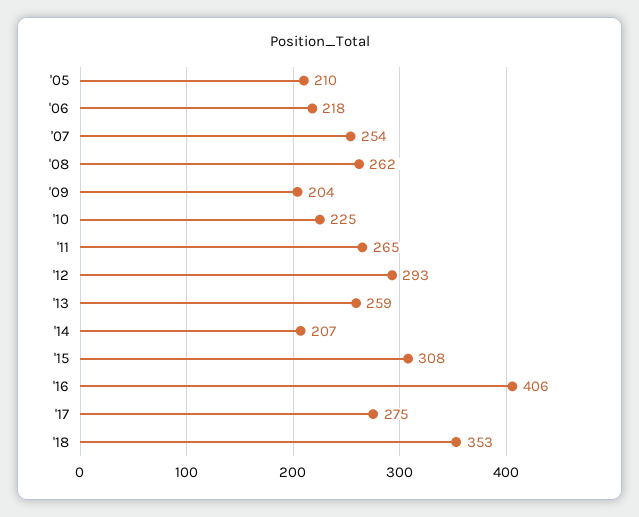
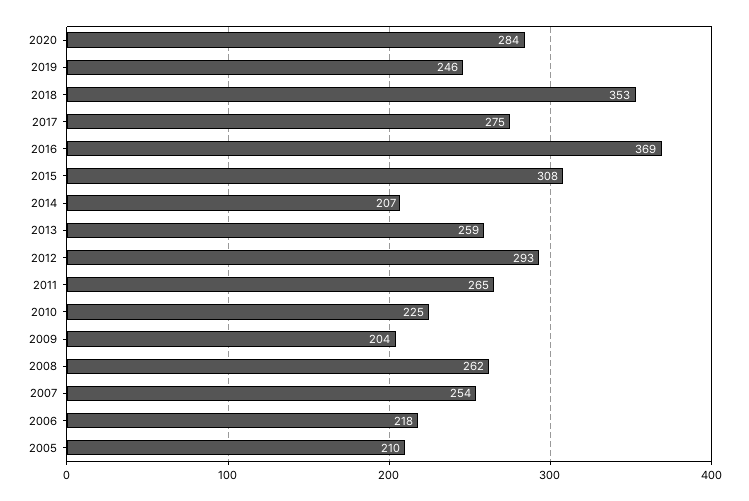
'16: 406 -> 369
2020: none -> 284
2019: none -> 246

